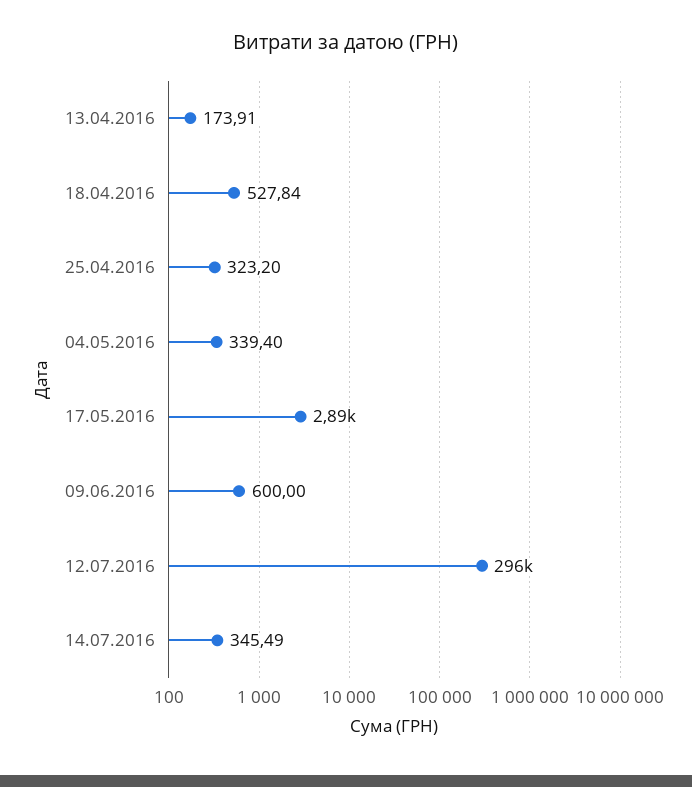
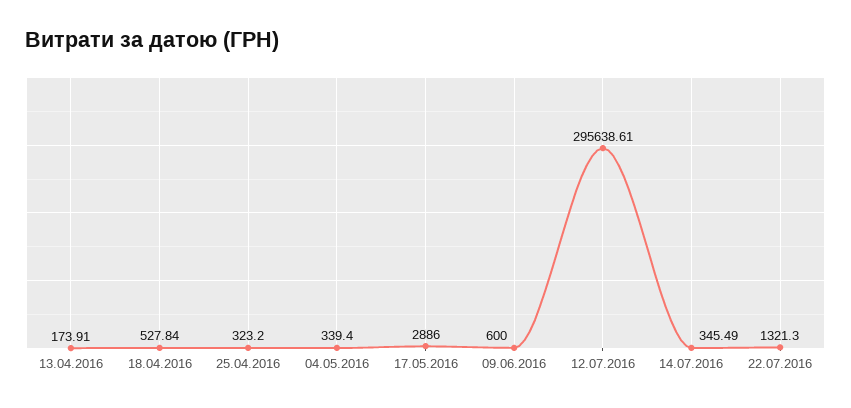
22.07.2016: none -> 1321.3

